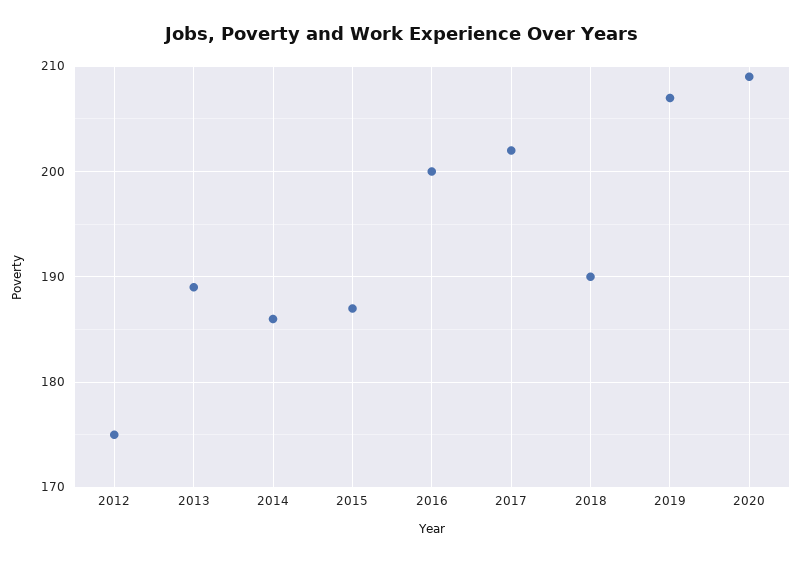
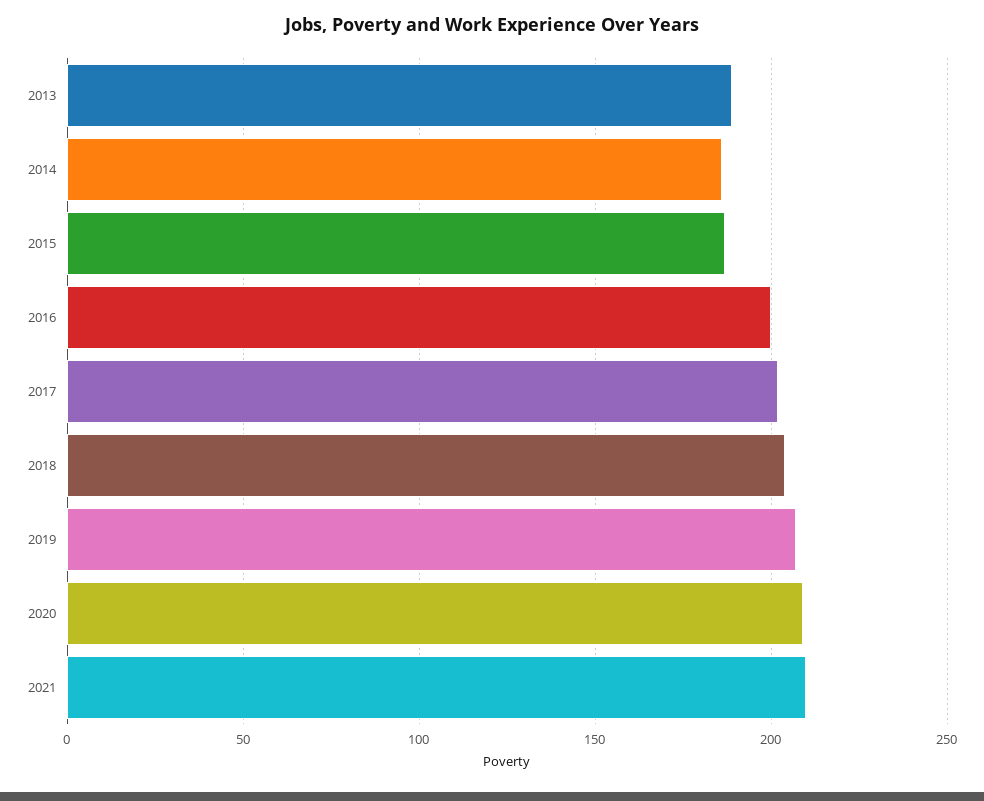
2012: 175 -> none
2018: 190 -> 205
2021: none -> 210

